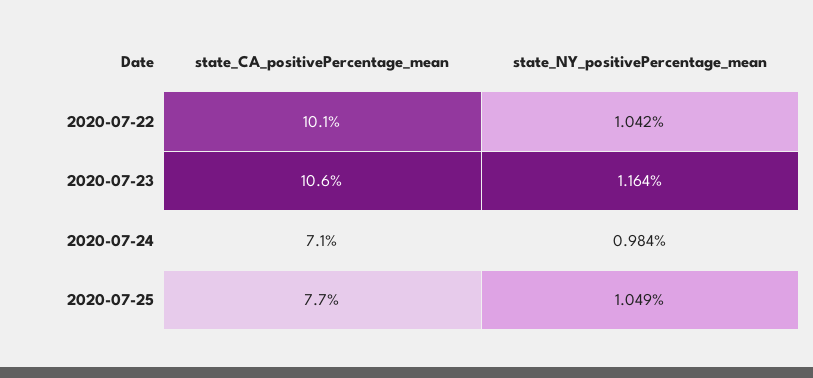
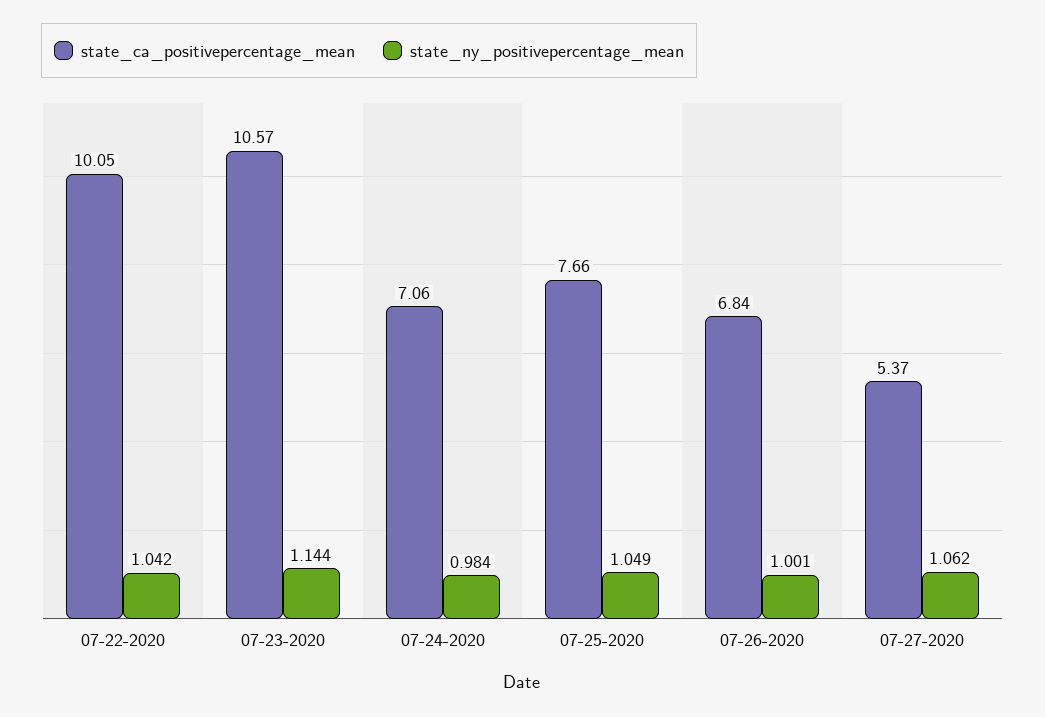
state_NY_positivePercentage_mean, 2020-07-23: 1.164 -> 1.144
state_CA_positivePercentage_mean, 07-26-2020: none -> 6.84
state_NY_positivePercentage_mean, 07-26-2020: none -> 1.001
state_CA_positivePercentage_mean, 07-27-2020: none -> 5.37
state_NY_positivePercentage_mean, 07-27-2020: none -> 1.062

